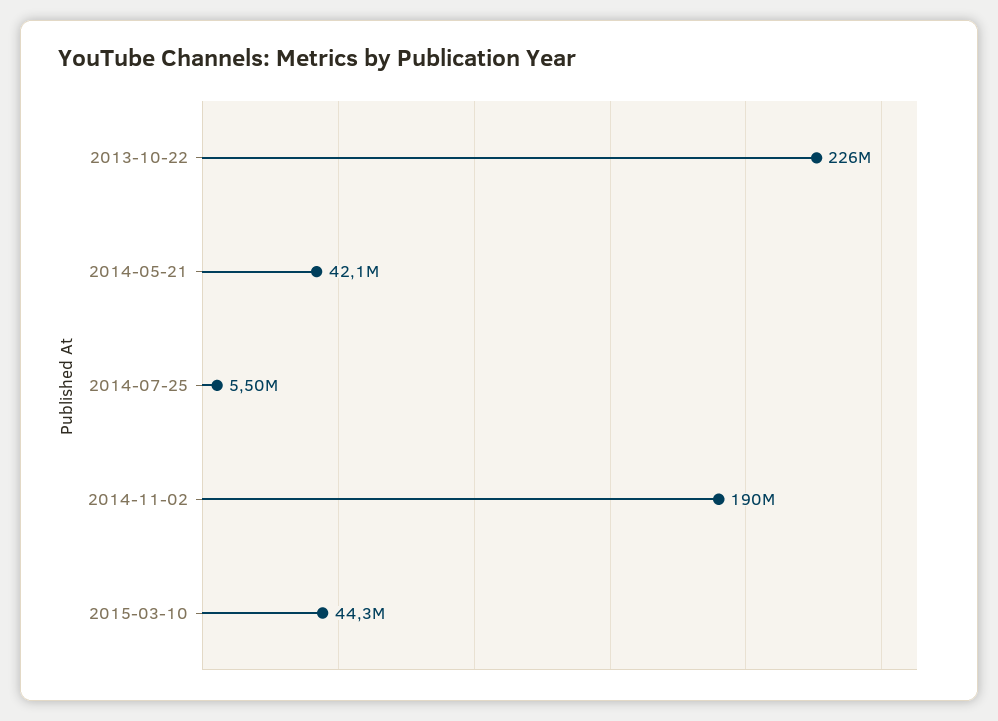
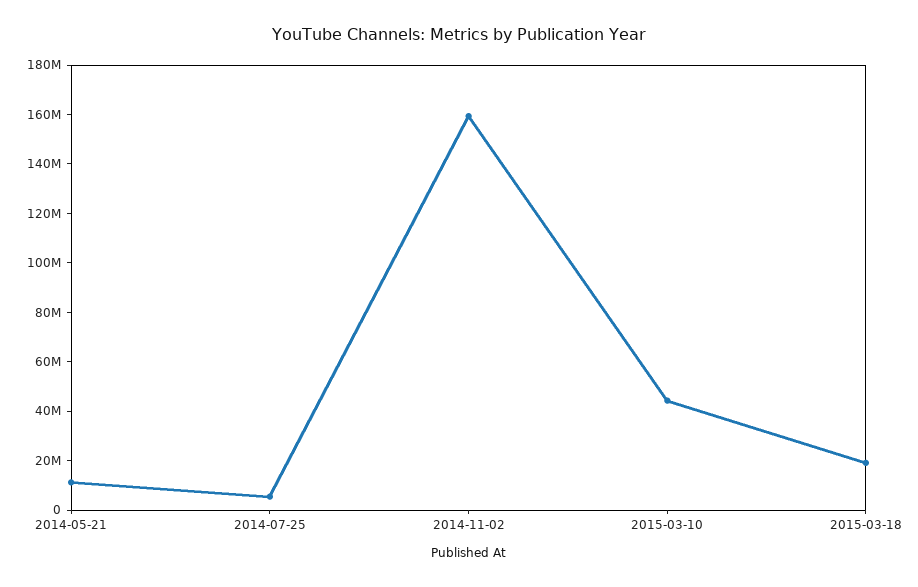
2013-10-22: 226000000 -> none
2014-05-21: 42100000 -> 10000000
2014-11-02: 190000000 -> 160000000
2015-03-18: none -> 20000000

